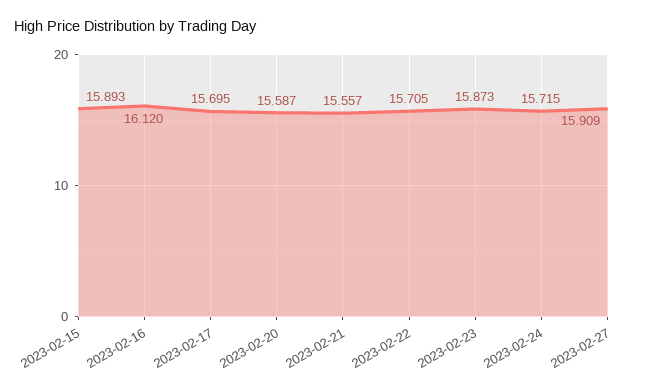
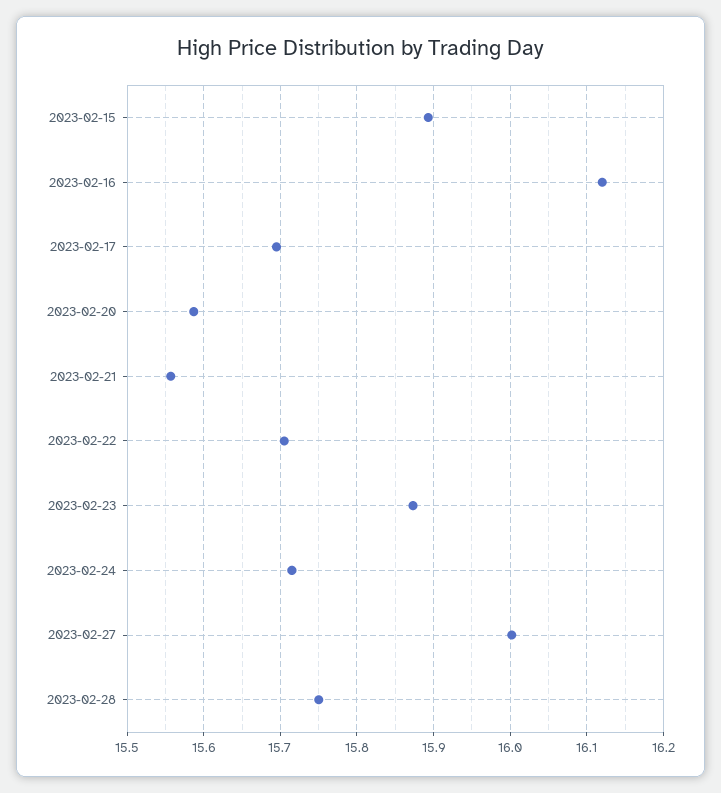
2023-02-27: 15.909 -> 16
2023-02-28: none -> 15.75

